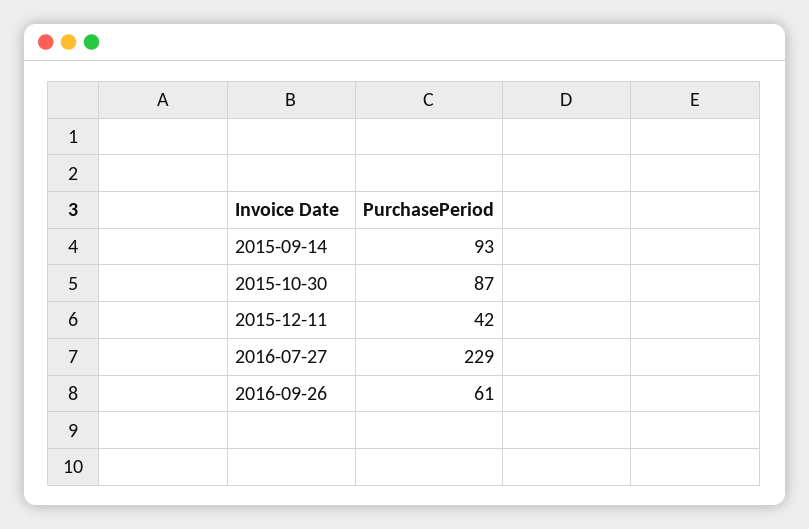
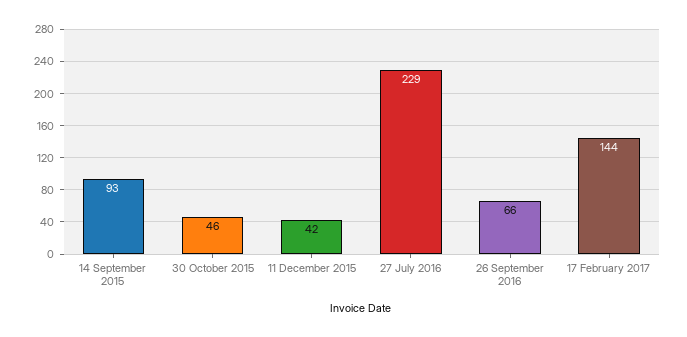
2015-10-30: 87 -> 46
2016-09-26: 61 -> 66
17 February 2017: none -> 144

